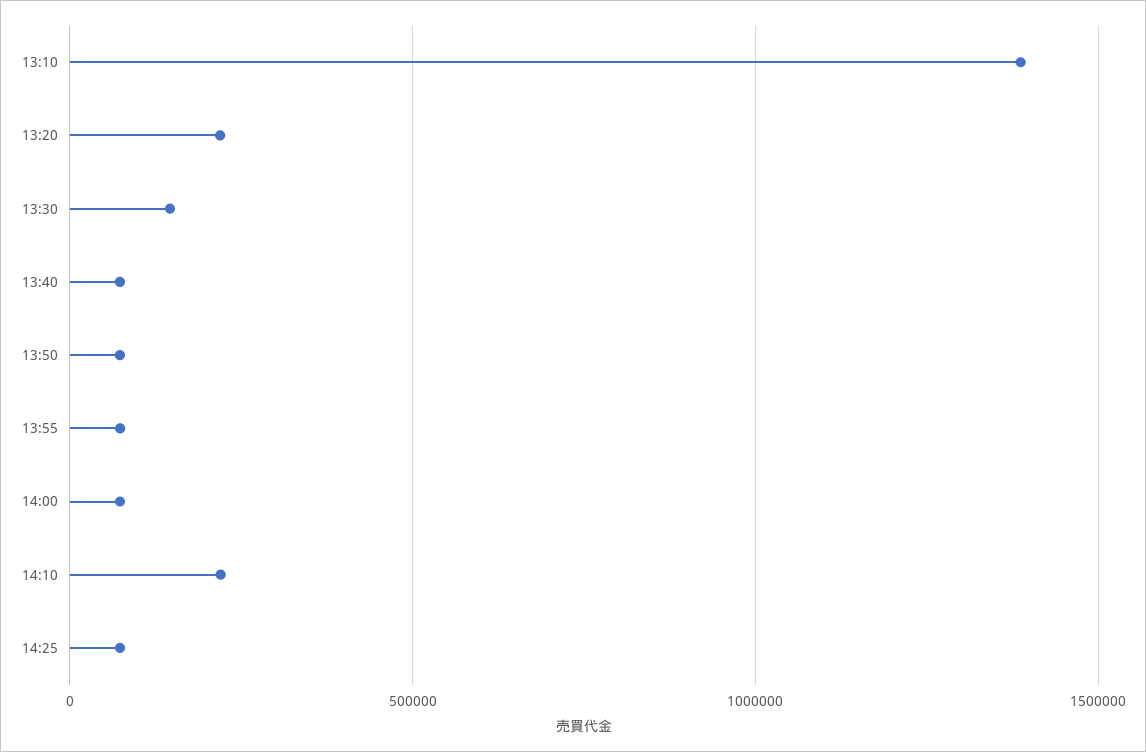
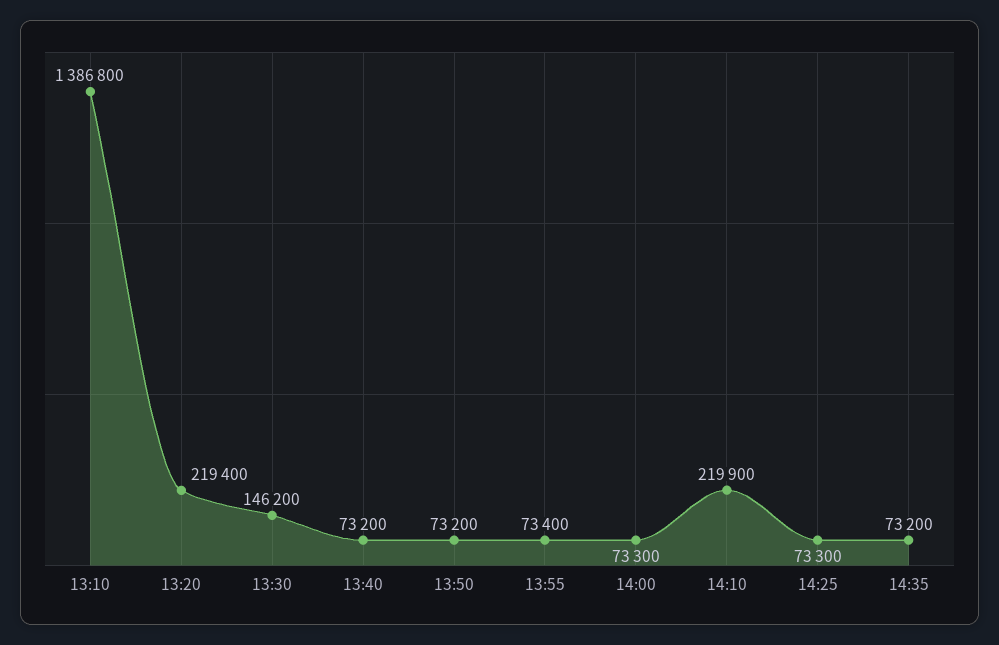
14:35: none -> 73200

